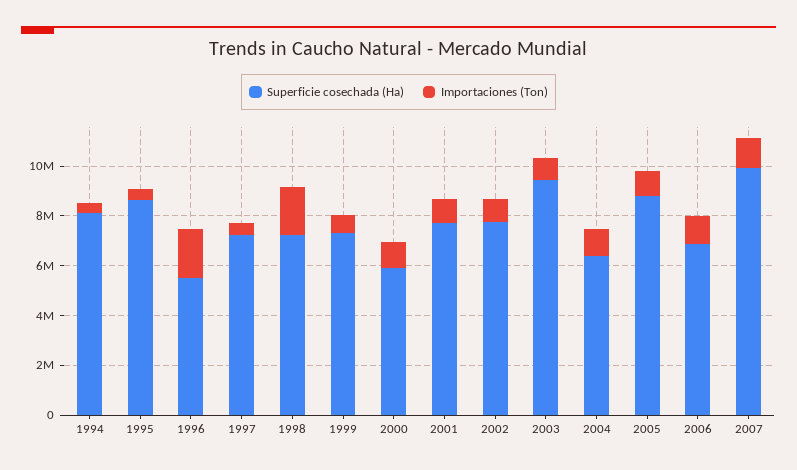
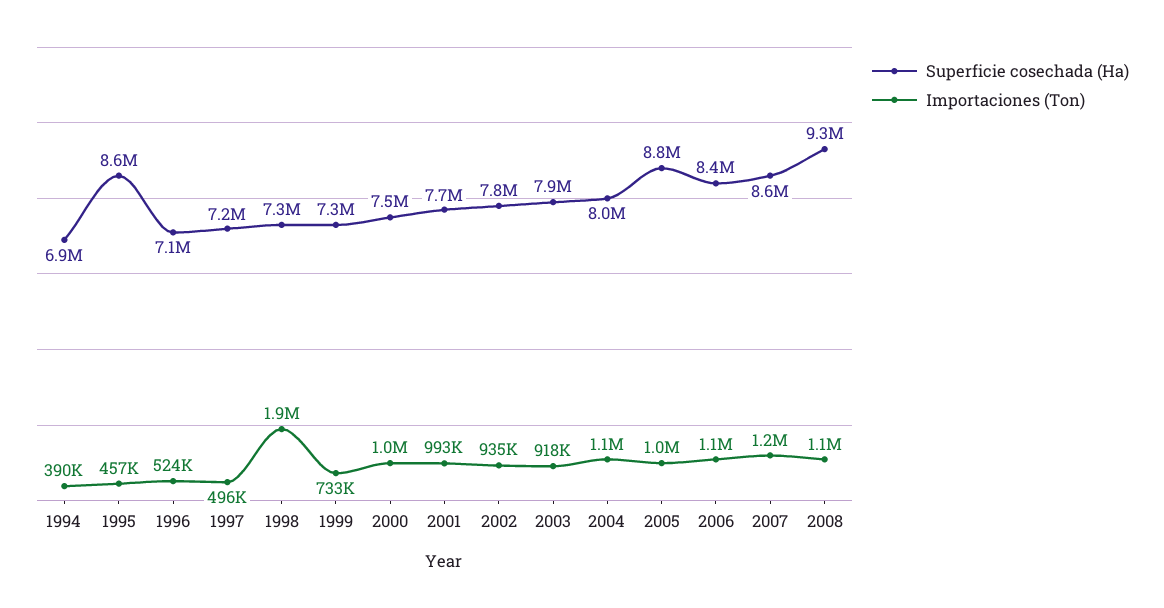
Superficie cosechada (Ha), 1994: 8000000 -> 6900000
Superficie cosechada (Ha), 1996: 5500000 -> 7100000
Importaciones (Ton), 1996: 2000000 -> 524000
Superficie cosechada (Ha), 2000: 6000000 -> 7500000
Superficie cosechada (Ha), 2003: 9500000 -> 7900000
Superficie cosechada (Ha), 2004: 6500000 -> 8000000
Superficie cosechada (Ha), 2006: 7000000 -> 8400000
Superficie cosechada (Ha), 2007: 10000000 -> 8600000
Superficie cosechada (Ha), 2008: none -> 9300000
Importaciones (Ton), 2008: none -> 1100000

